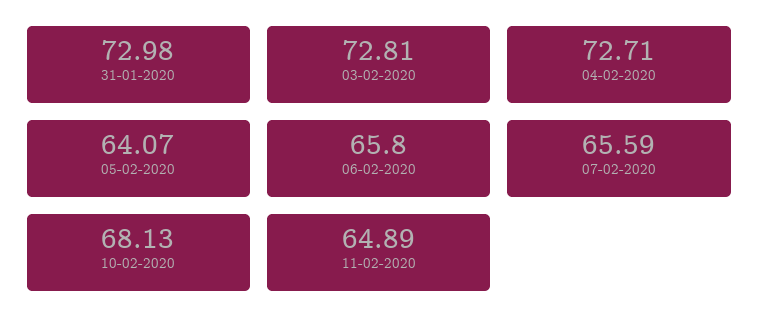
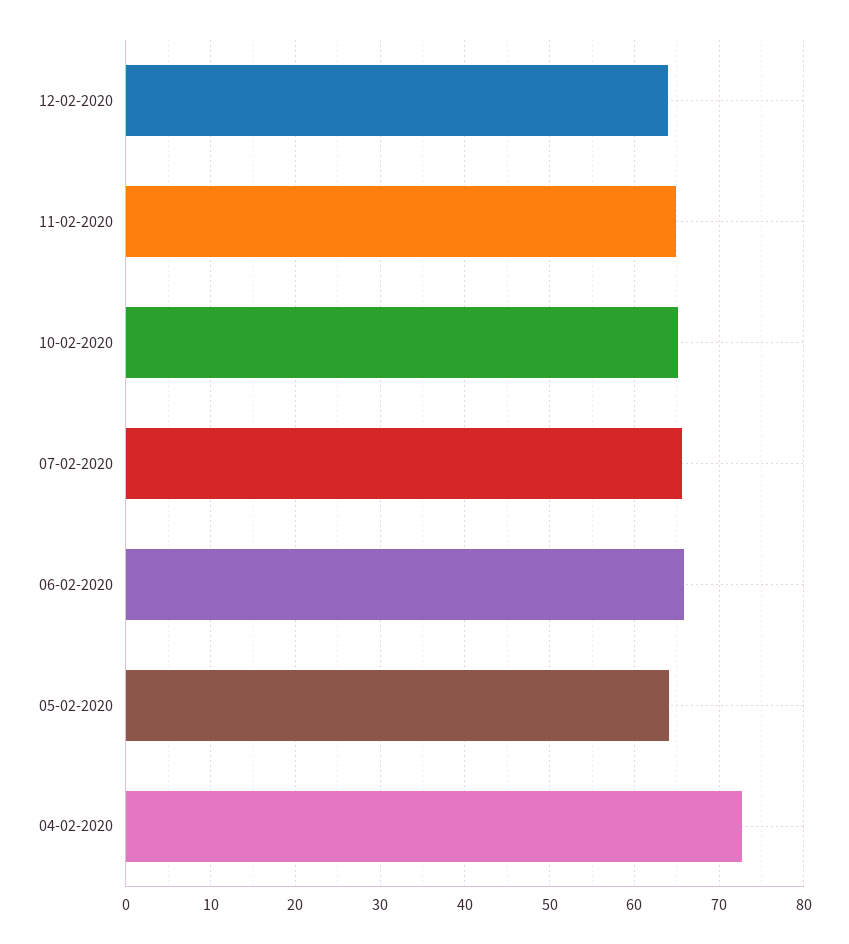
31-01-2020: 72.98 -> none
03-02-2020: 72.81 -> none
10-02-2020: 68.13 -> 65
12-02-2020: none -> 64

